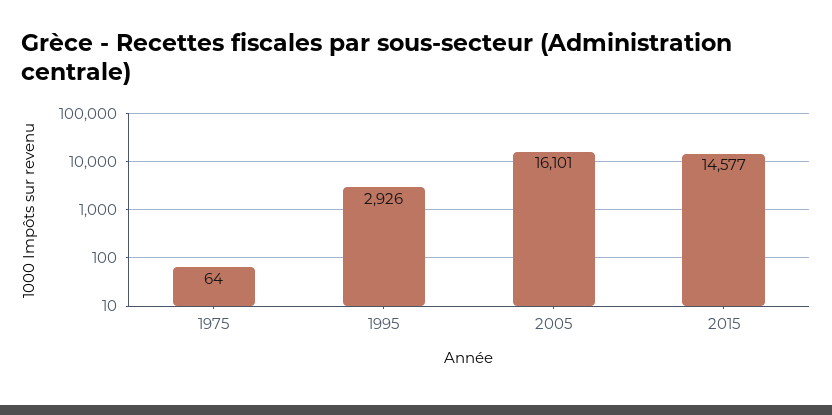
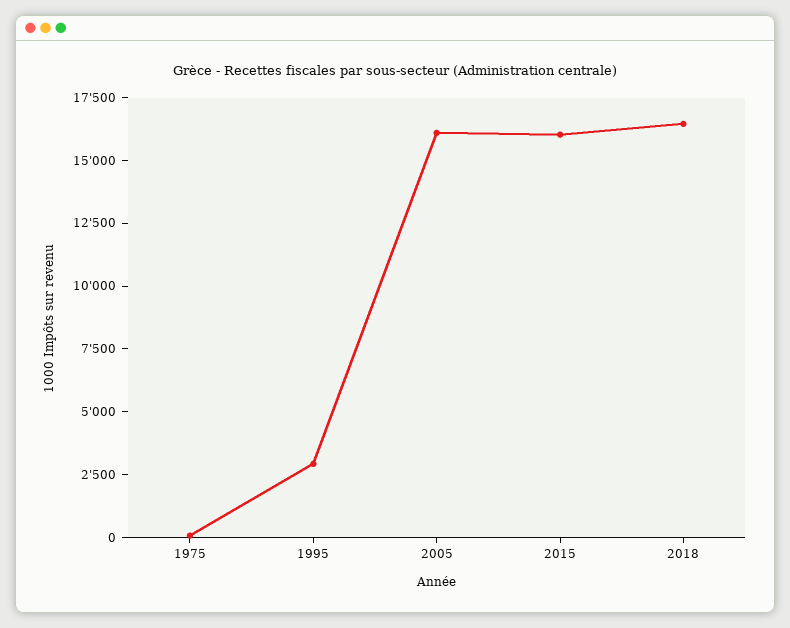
2015: 14577 -> 16000
2018: none -> 16500

